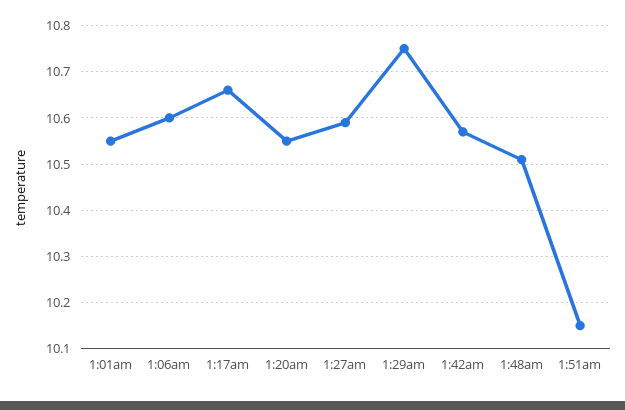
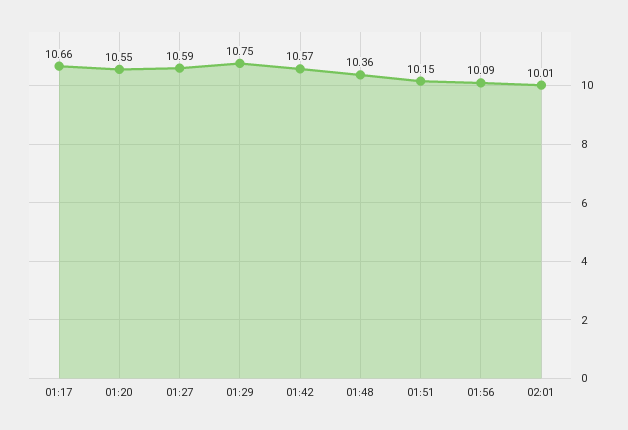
1:01am: 10.55 -> none
1:06am: 10.6 -> none
1:48am: 10.5 -> 10.36
01:56: none -> 10.09
02:01: none -> 10.01

